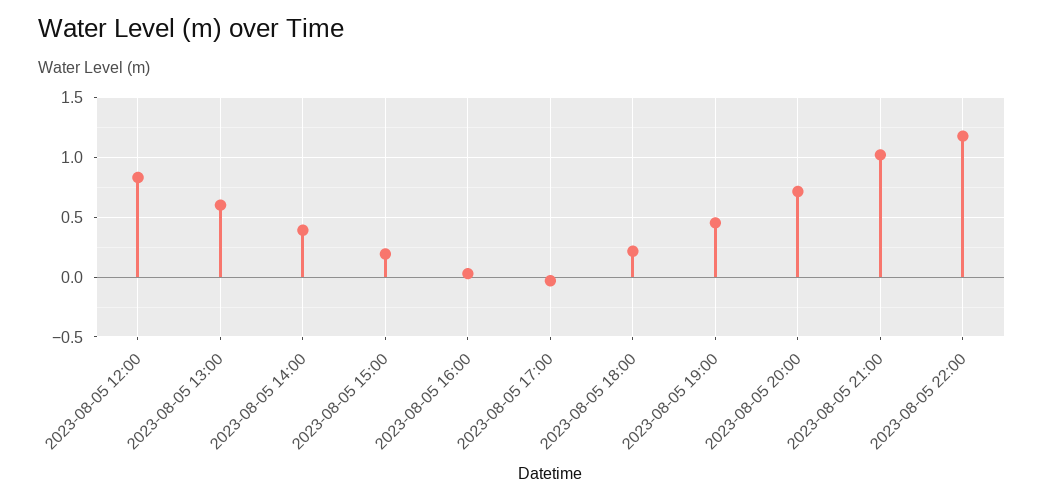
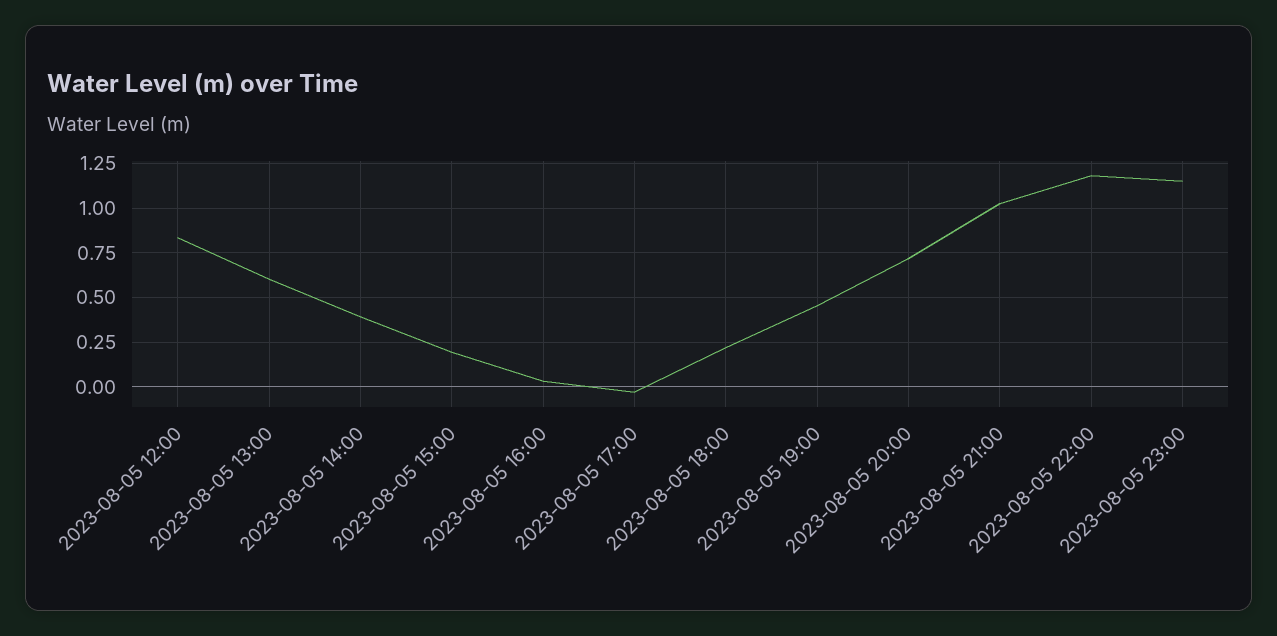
2023-08-05 23:00: none -> 1.15

